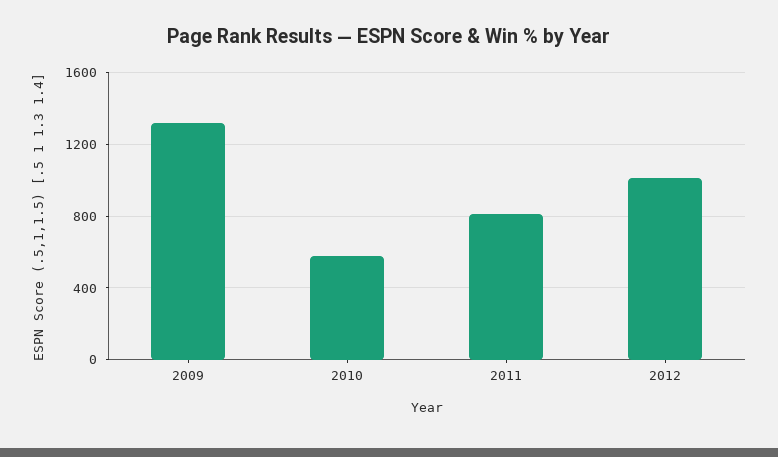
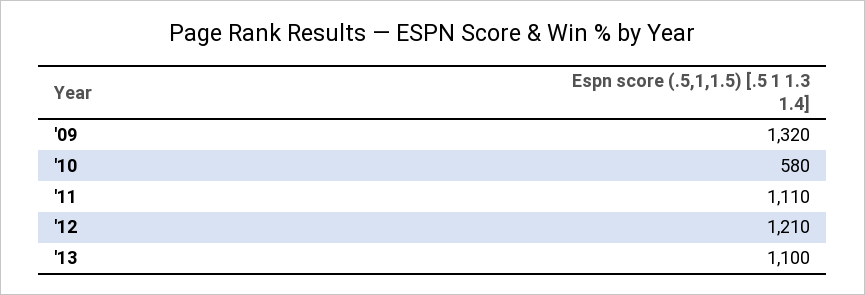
2011: 800 -> 1110
2012: 1000 -> 1210
'13: none -> 1100

